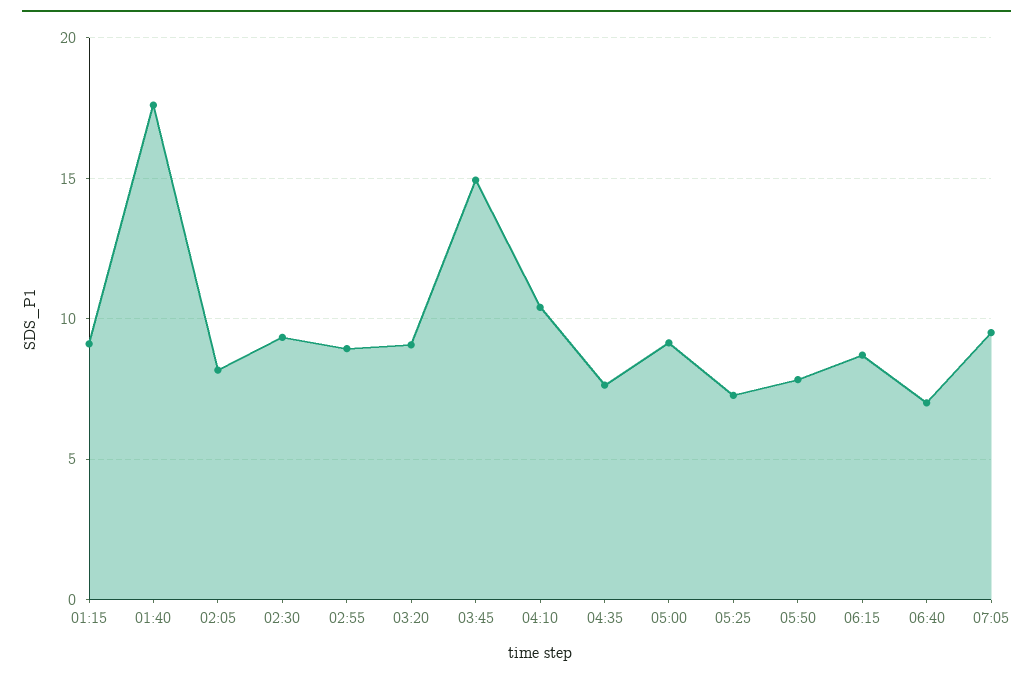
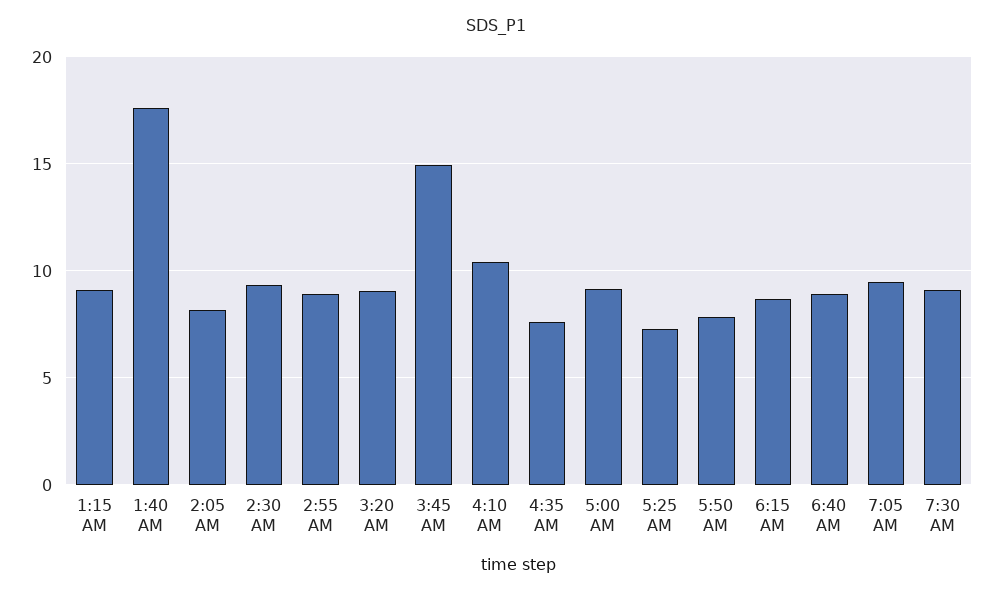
06:40: 7 -> 9
7:30 AM: none -> 9

